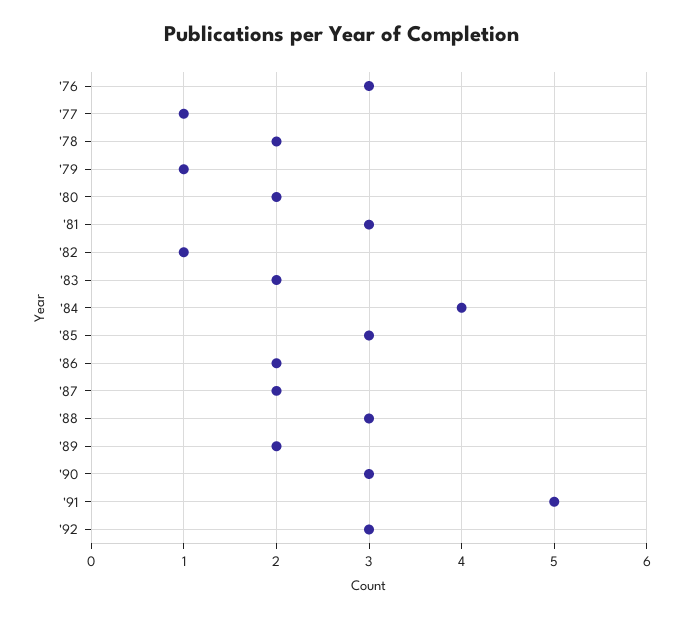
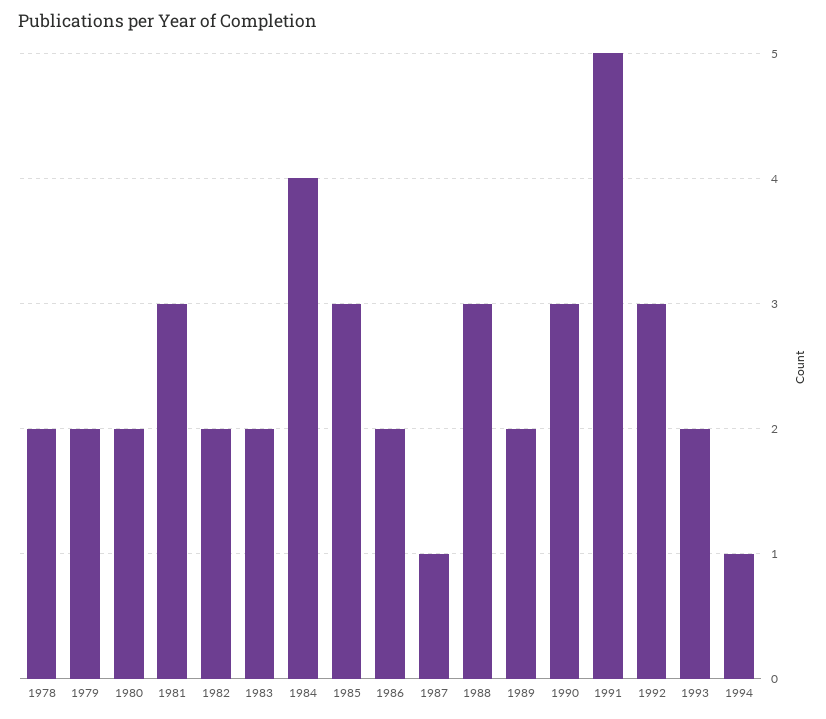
'76: 3 -> none
'77: 1 -> none
'79: 1 -> 2
'82: 1 -> 2
'87: 2 -> 1
1993: none -> 2
1994: none -> 1

